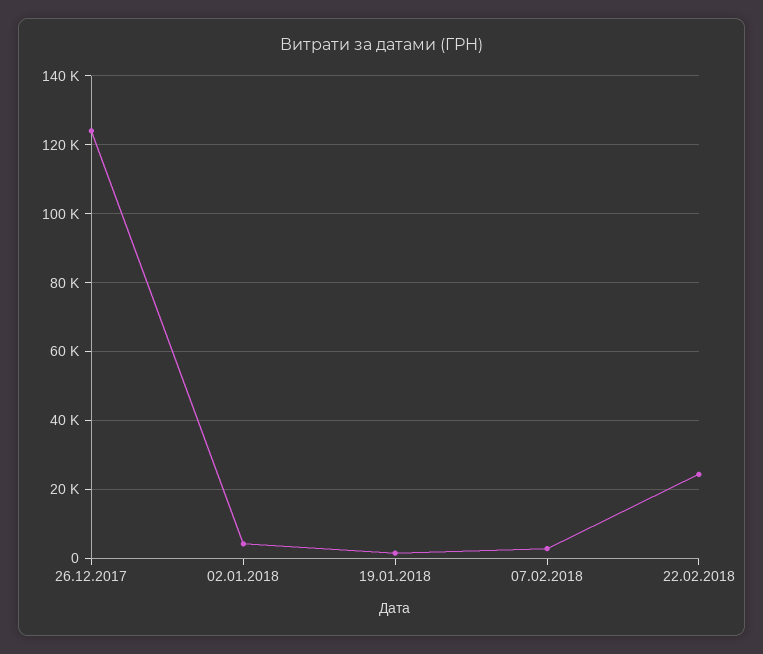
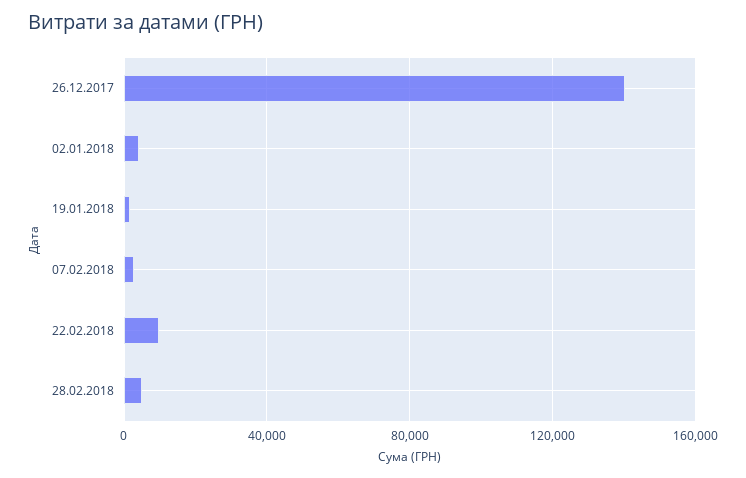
26.12.2017: 124000 -> 140000
22.02.2018: 24000 -> 10000
28.02.2018: none -> 5000

